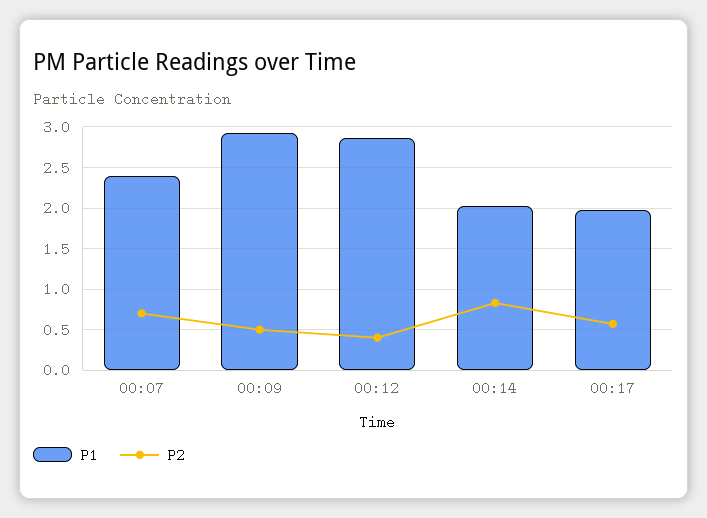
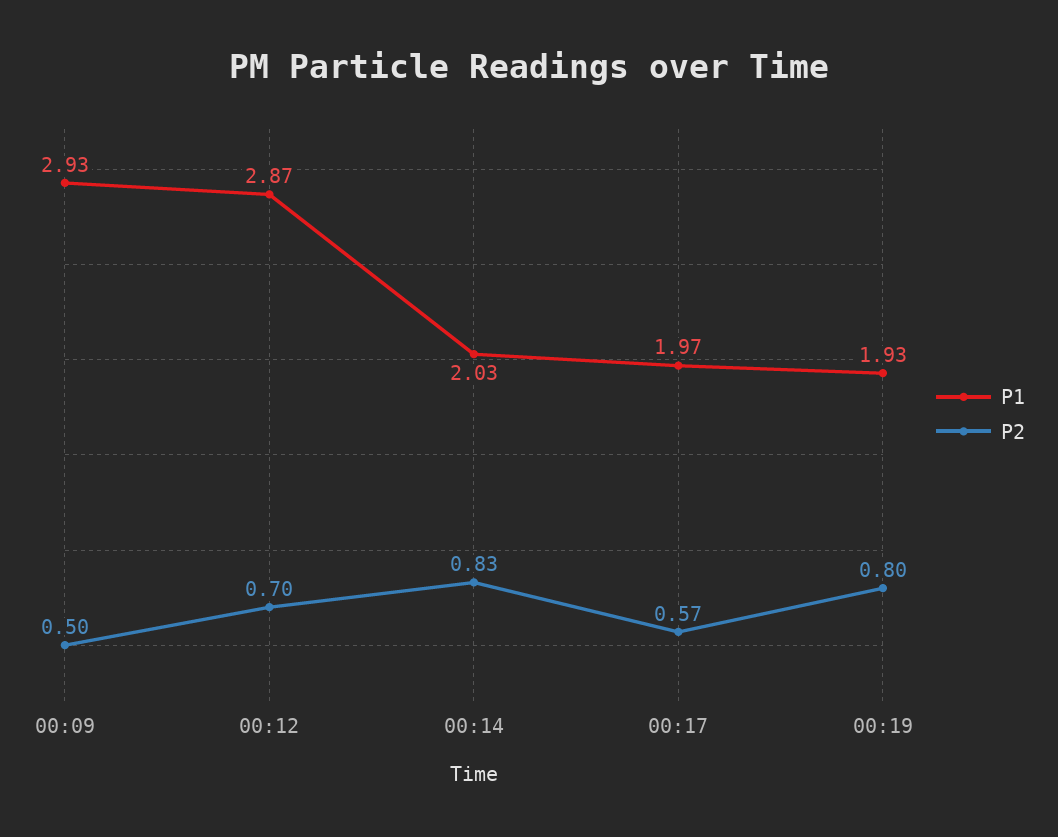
P1, 00:07: 2.4 -> none
P2, 00:07: 0.7 -> none
P2, 00:12: 0.4 -> 0.7
P1, 00:19: none -> 1.93
P2, 00:19: none -> 0.8

